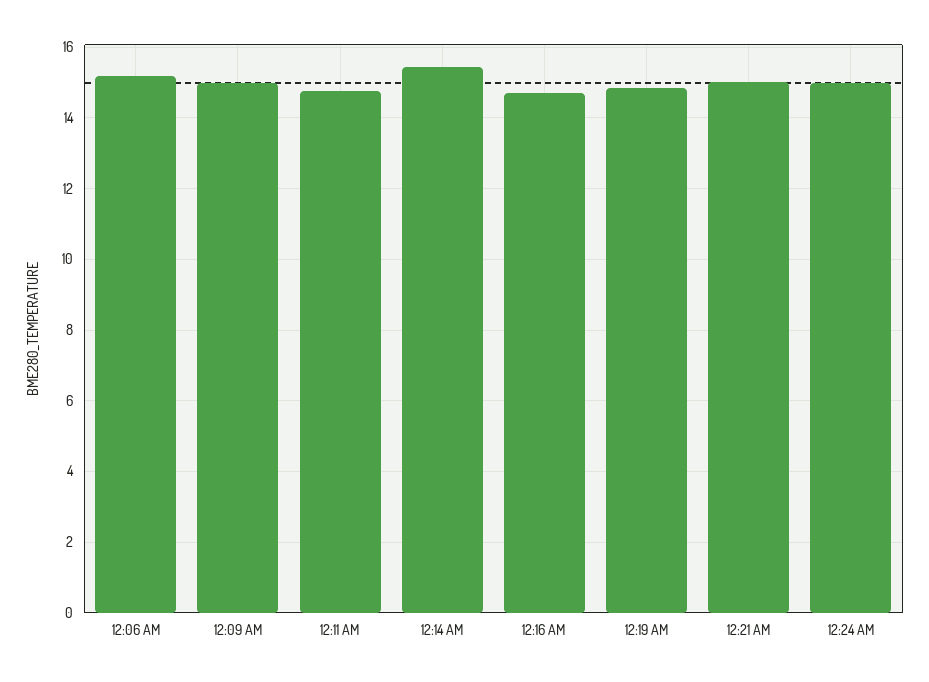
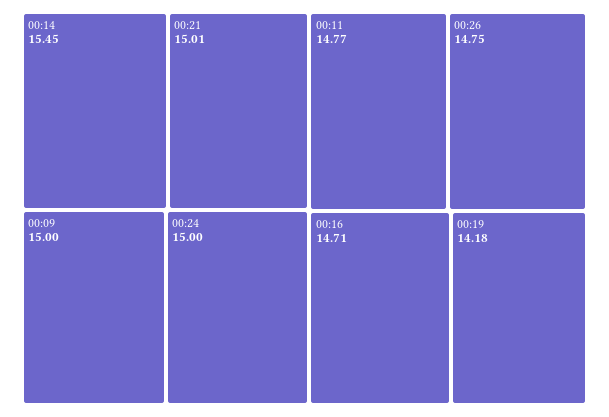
12:06 AM: 15.2 -> none
12:19 AM: 14.8 -> 14.18
00:26: none -> 14.75

